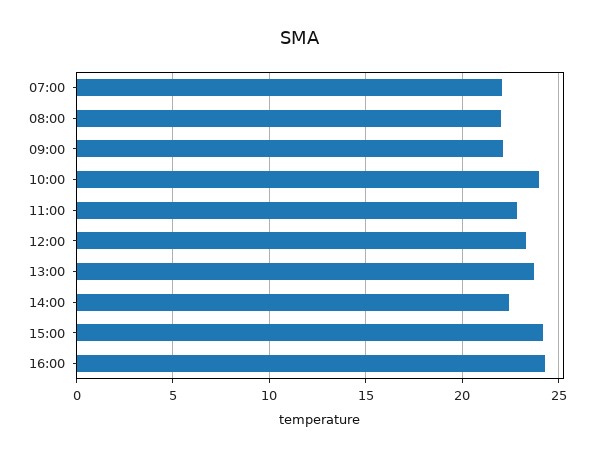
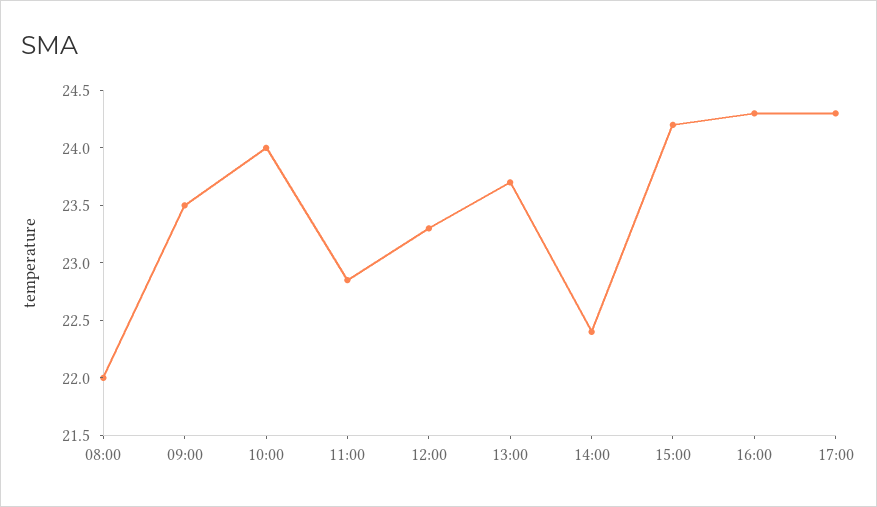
07:00: 22 -> none
09:00: 22 -> 23.5
17:00: none -> 24.3

